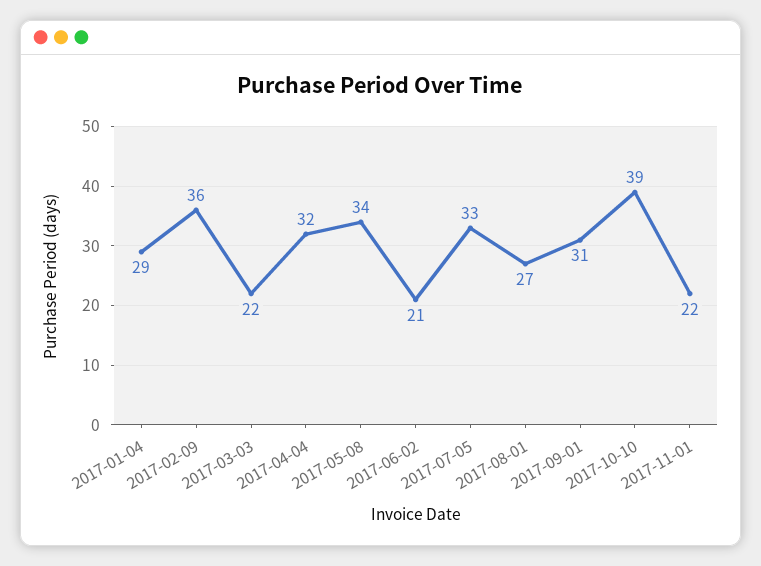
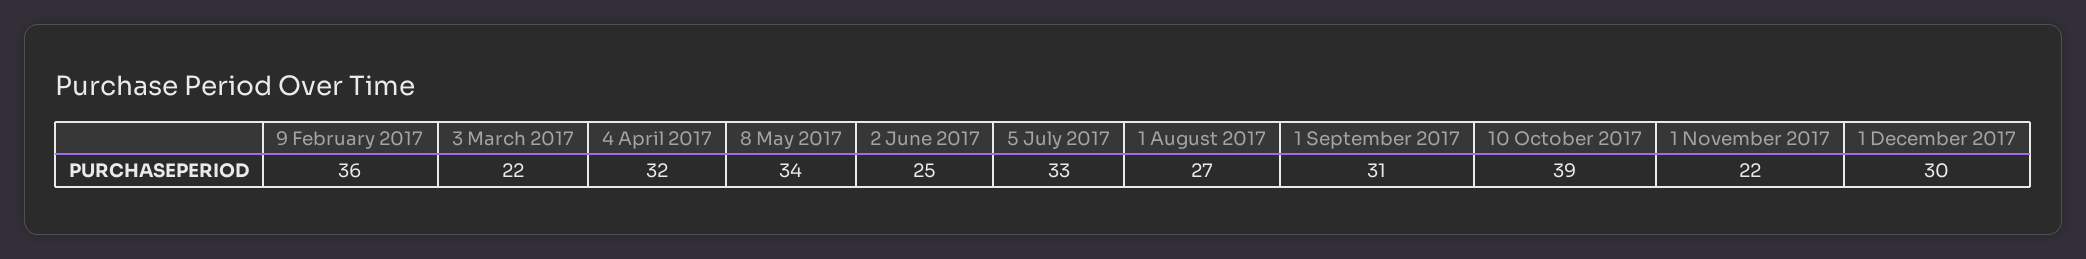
2017-01-04: 29 -> none
2017-06-02: 21 -> 25
1 December 2017: none -> 30

